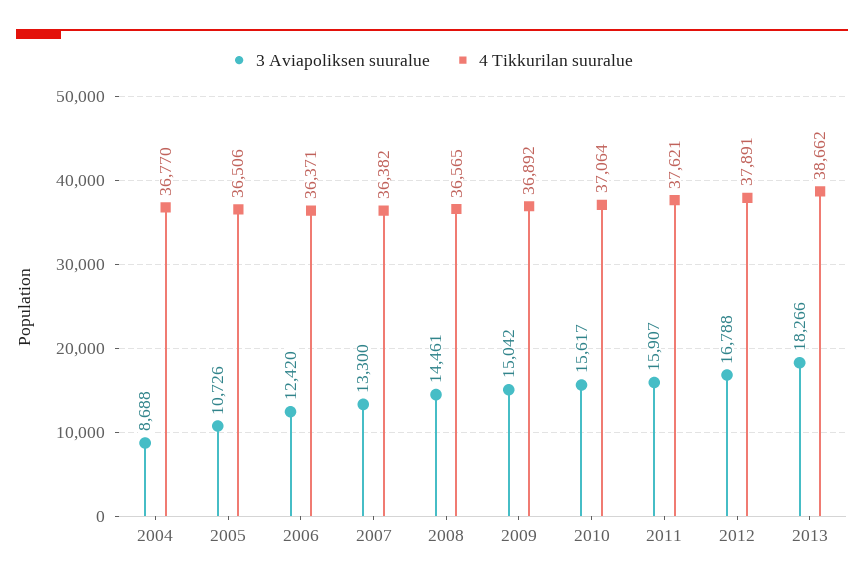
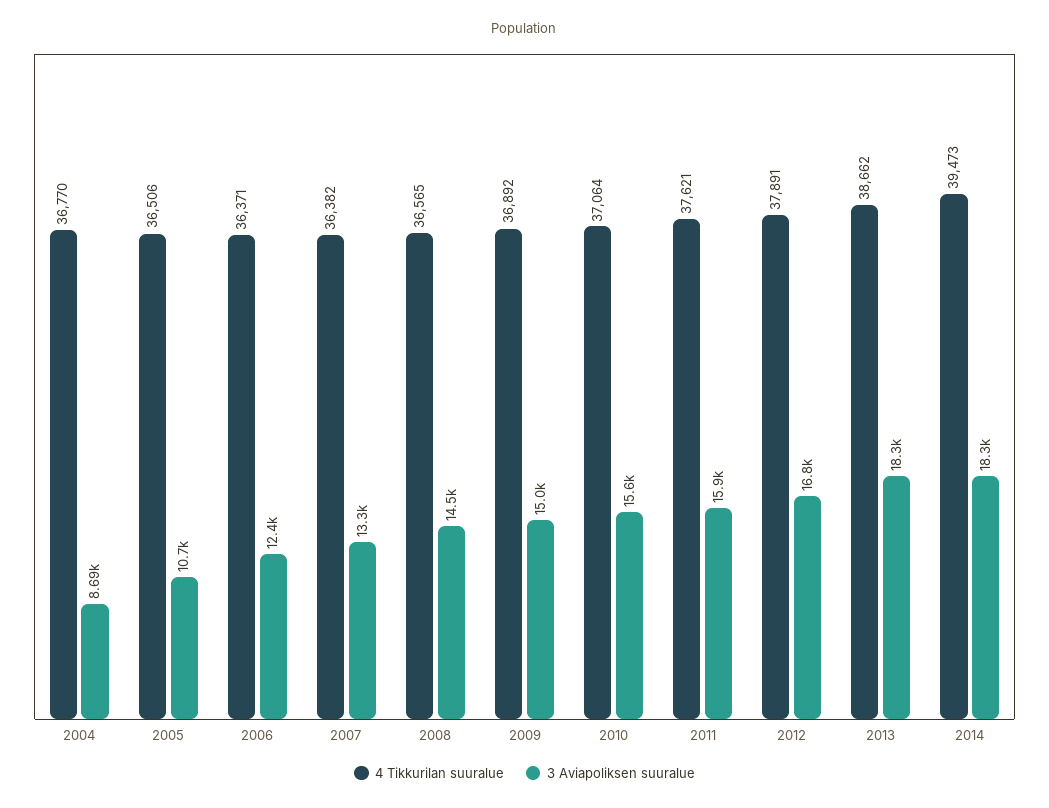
4 Tikkurilan suuralue, 2014: none -> 39473
3 Aviapoliksen suuralue, 2014: none -> 18300

